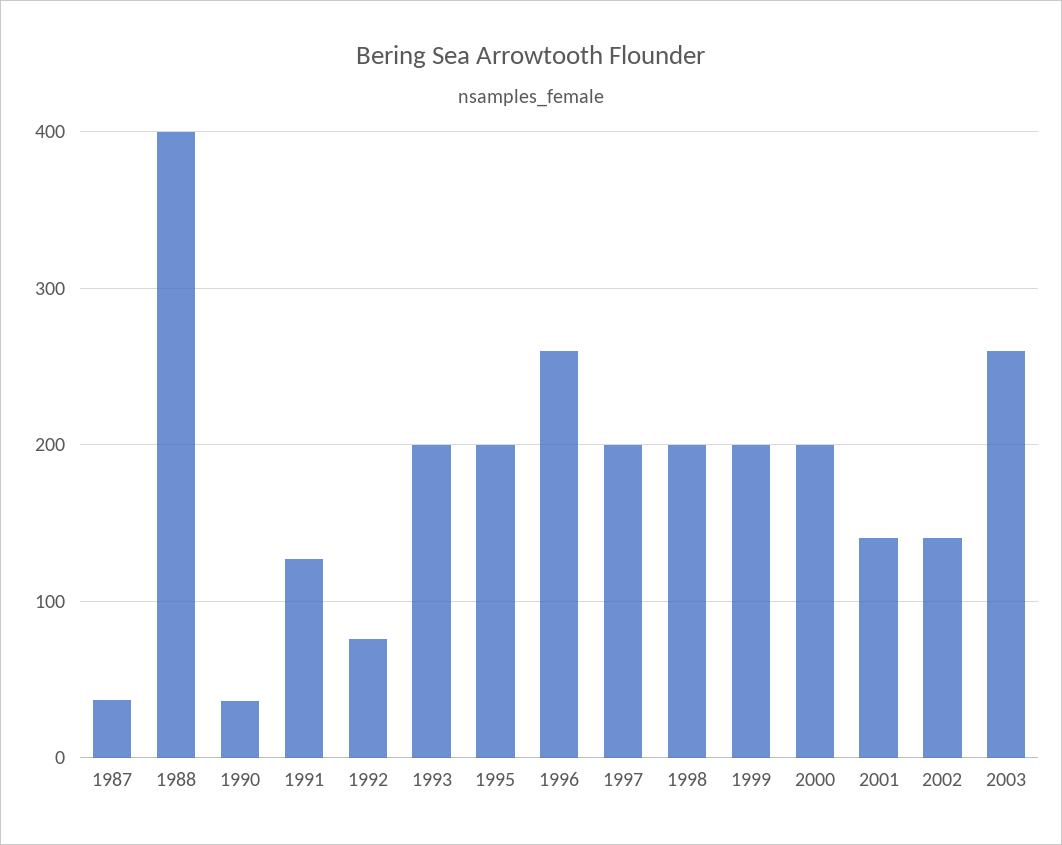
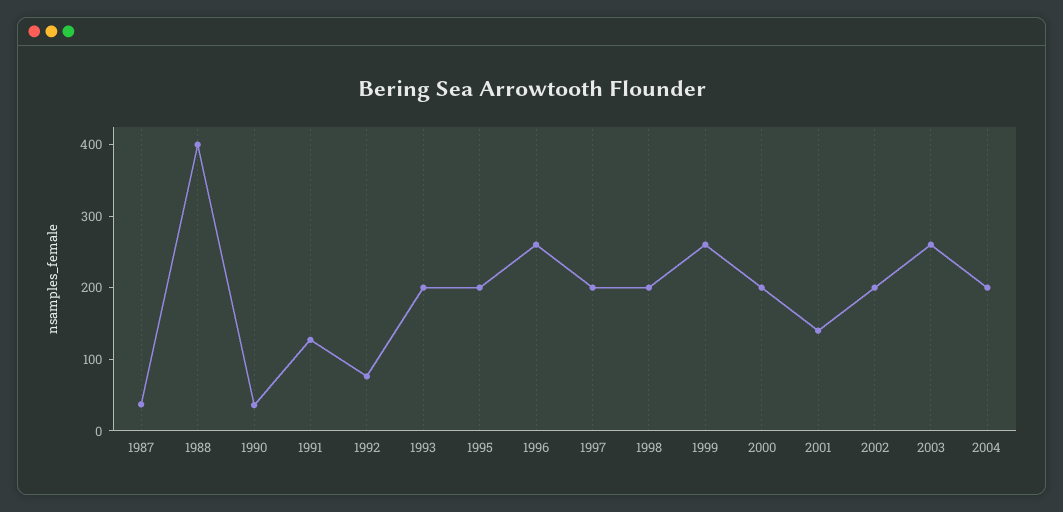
1999: 200 -> 260
2002: 140 -> 200
2004: none -> 200

